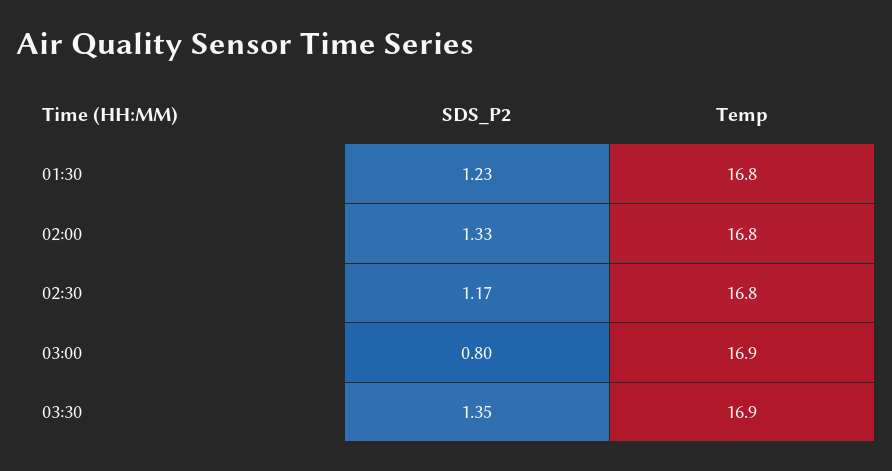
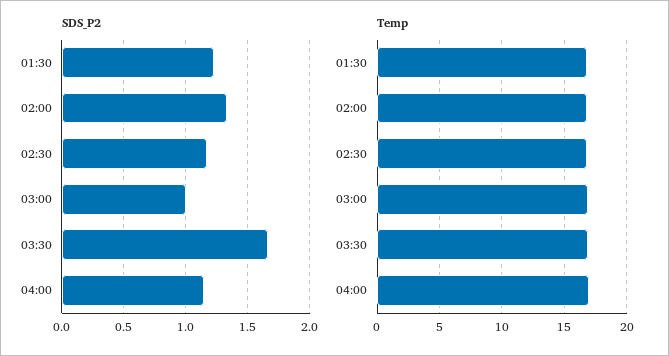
SDS_P2, 03:00: 0.8 -> 1
SDS_P2, 03:30: 1.35 -> 1.65
SDS_P2, 04:00: none -> 1.15
Temp, 04:00: none -> 17

